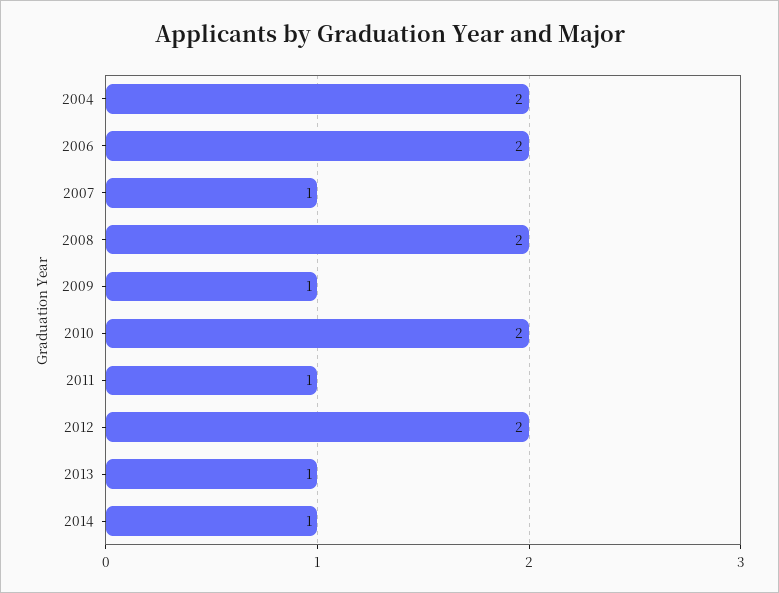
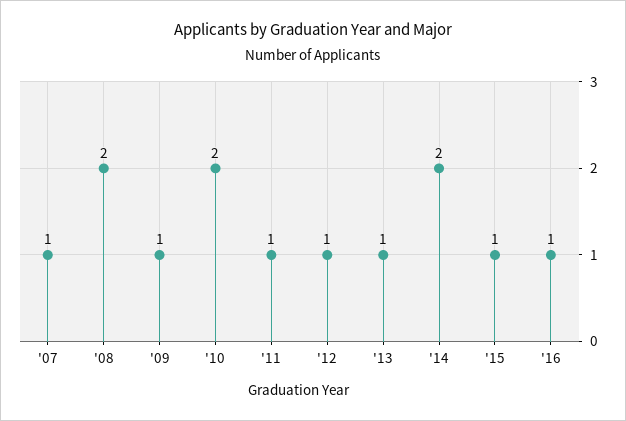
2004: 2 -> none
2006: 2 -> none
2012: 2 -> 1
2014: 1 -> 2
'15: none -> 1
'16: none -> 1

